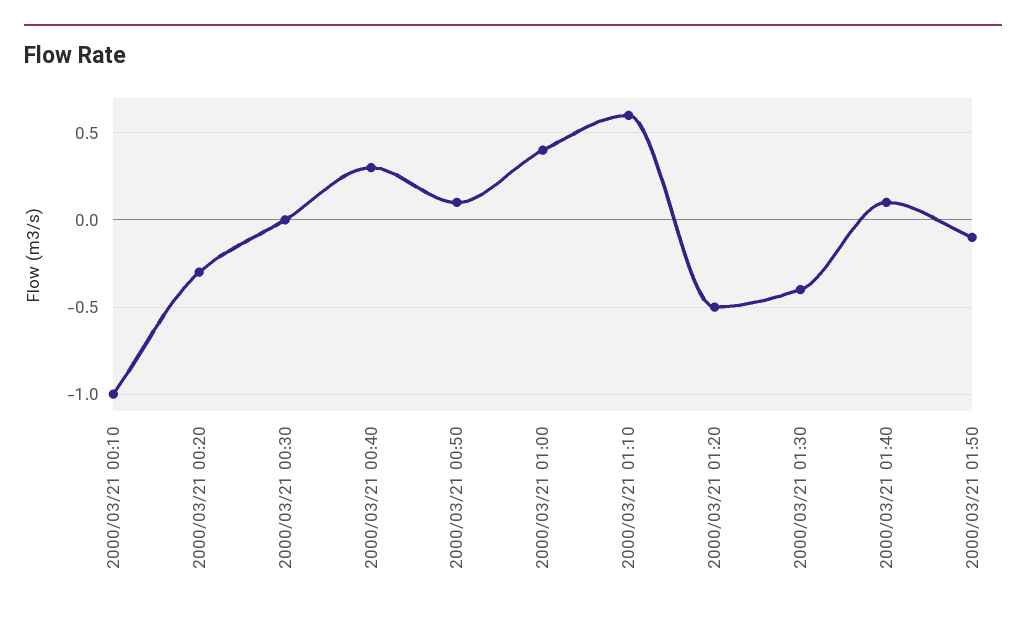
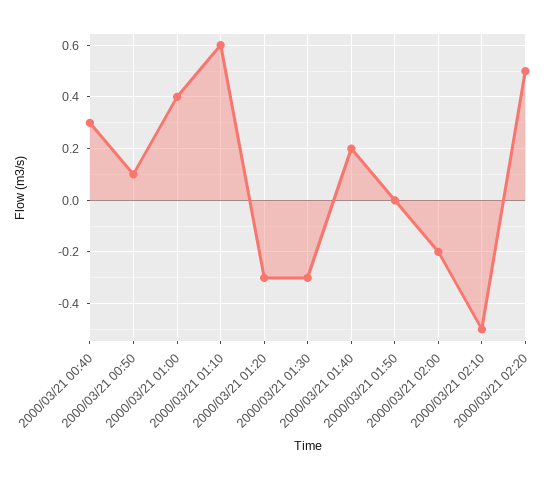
2000/03/21 00:10: -1 -> none
2000/03/21 00:20: -0.3 -> none
2000/03/21 00:30: 0 -> none
2000/03/21 01:20: -0.5 -> -0.3
2000/03/21 01:30: -0.4 -> -0.3
2000/03/21 01:40: 0.1 -> 0.2
2000/03/21 01:50: -0.1 -> 0
2000/03/21 02:00: none -> -0.2
2000/03/21 02:10: none -> -0.5
2000/03/21 02:20: none -> 0.5

